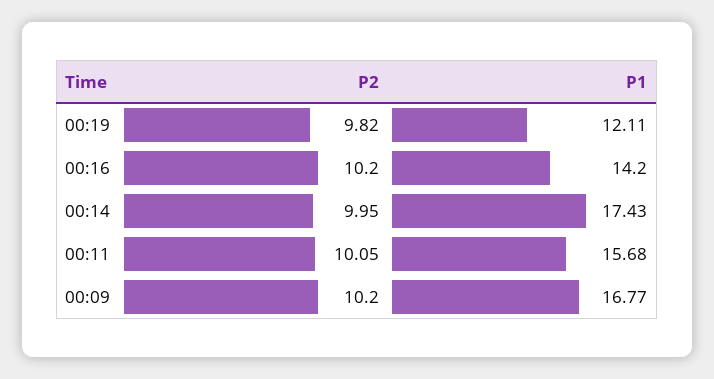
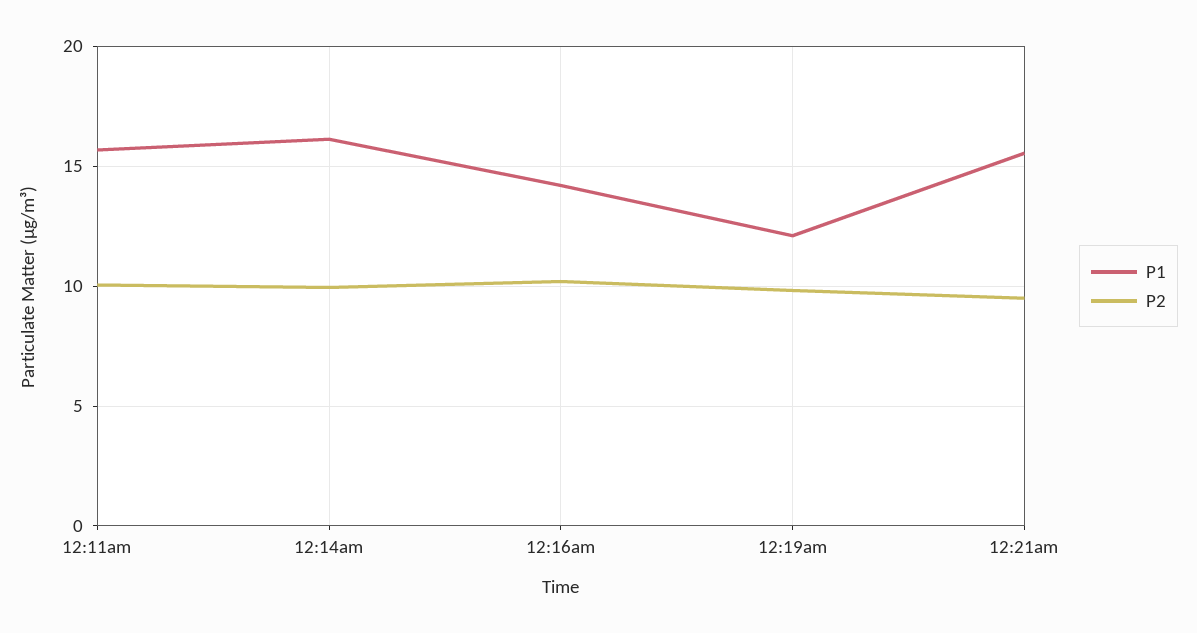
P1, 00:14: 17.43 -> 16
P2, 00:09: 10.2 -> none
P1, 00:09: 16.77 -> none
P1, 12:21am: none -> 15.5
P2, 12:21am: none -> 9.5

